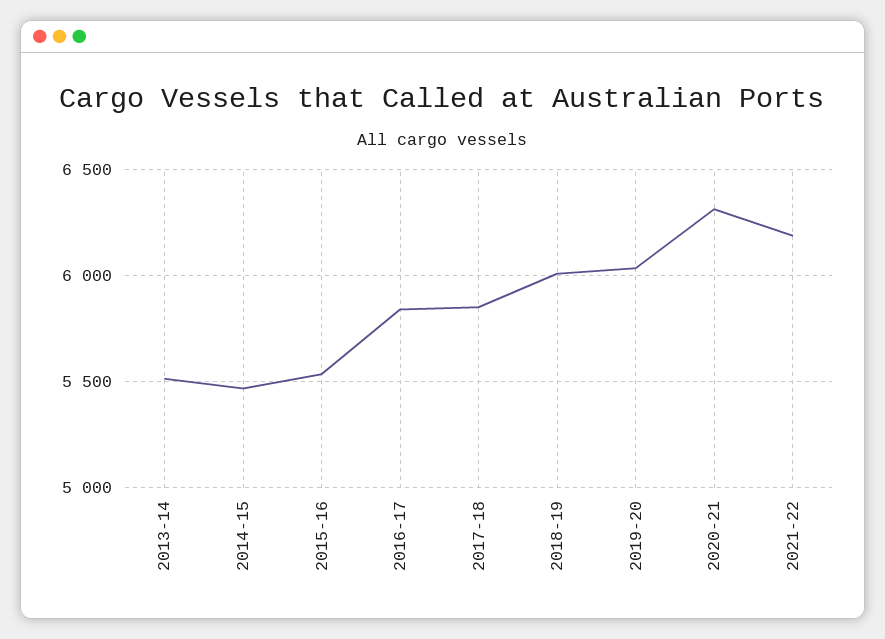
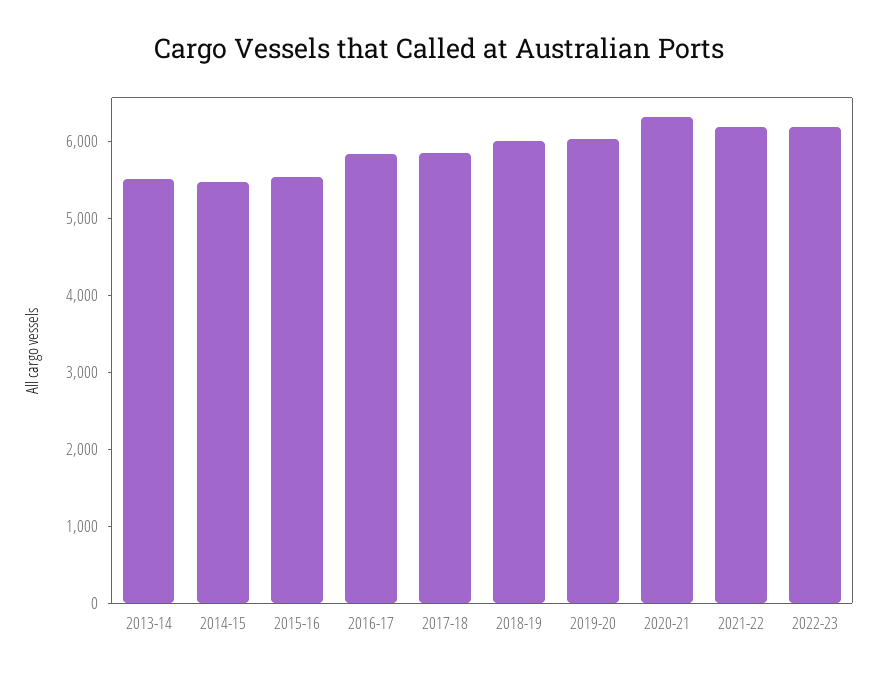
2022-23: none -> 6200

